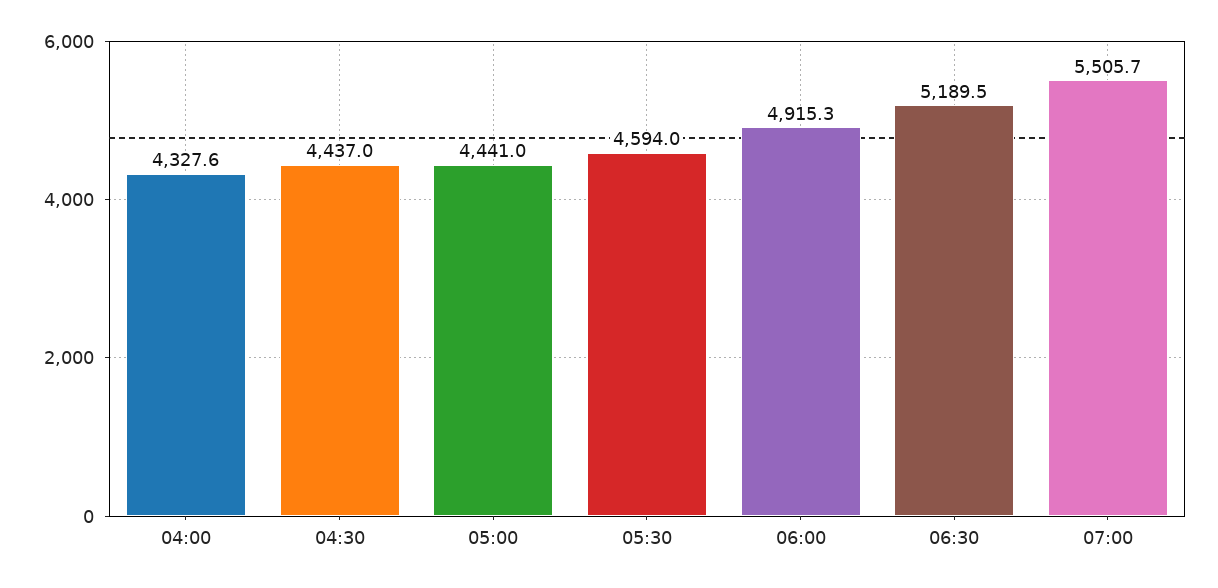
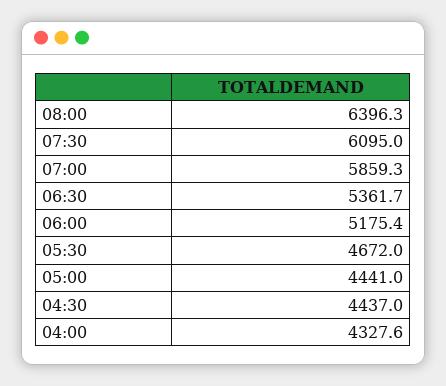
05:30: 4594 -> 4672
06:00: 4915.3 -> 5175.4
06:30: 5189.5 -> 5361.7
07:00: 5505.7 -> 5859.3
08:00: none -> 6396.3
07:30: none -> 6095

